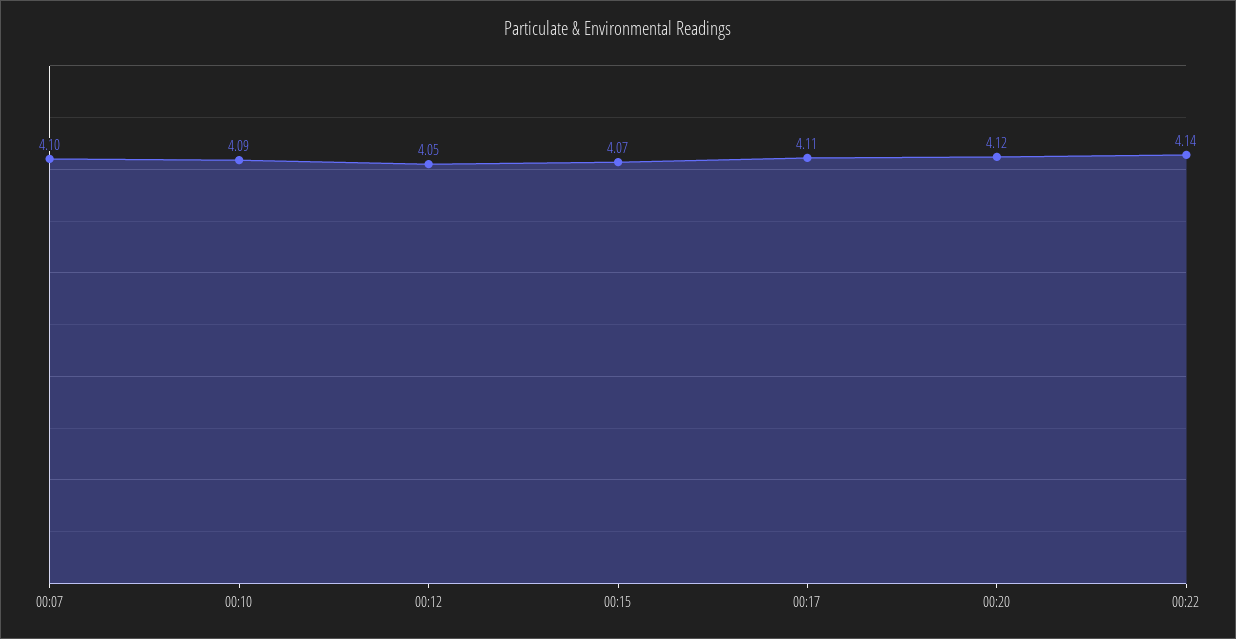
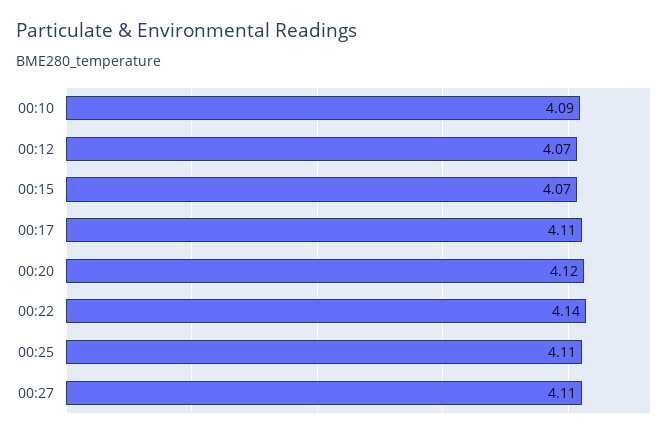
00:07: 4.1 -> none
00:12: 4.05 -> 4.07
00:25: none -> 4.11
00:27: none -> 4.11

